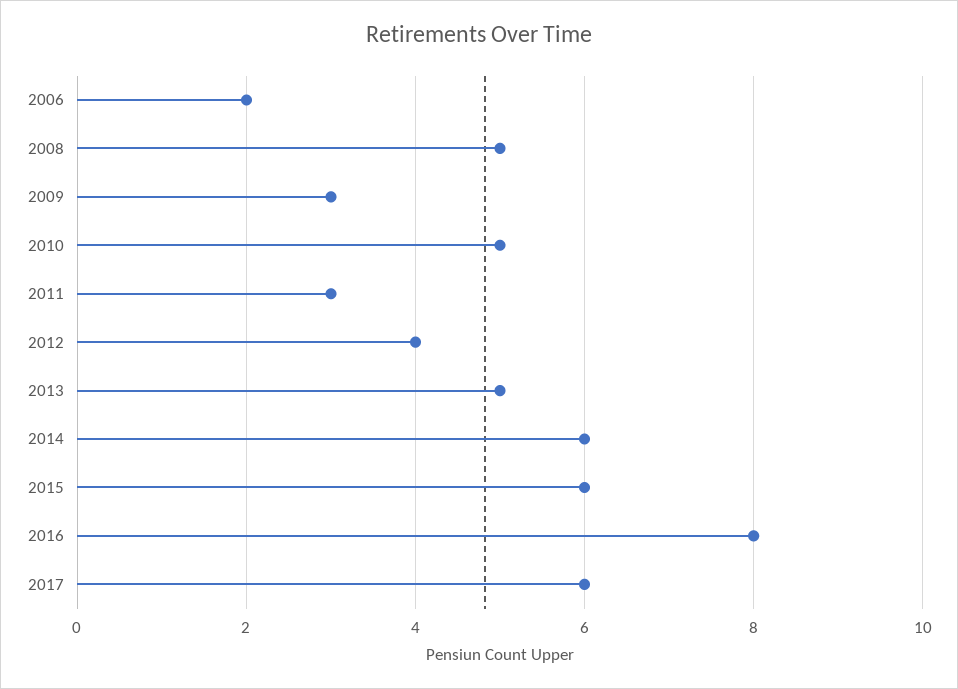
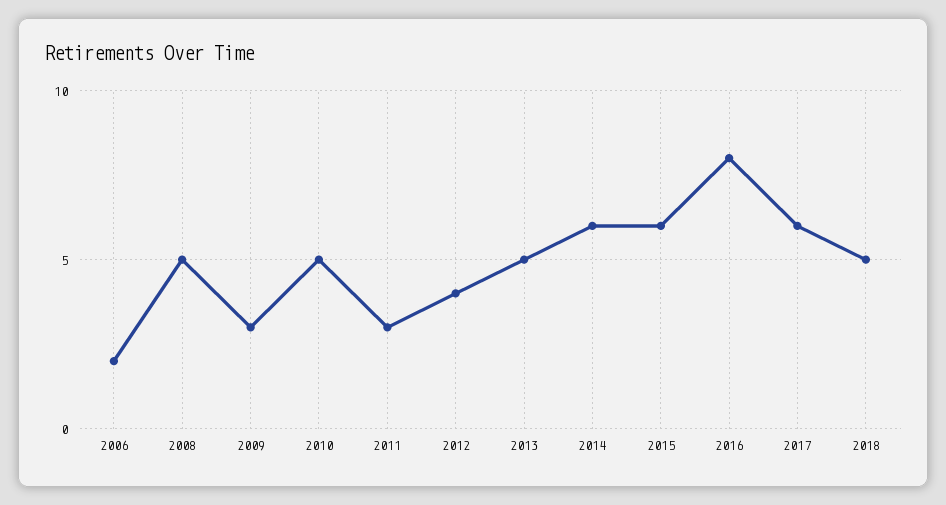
2018: none -> 5

